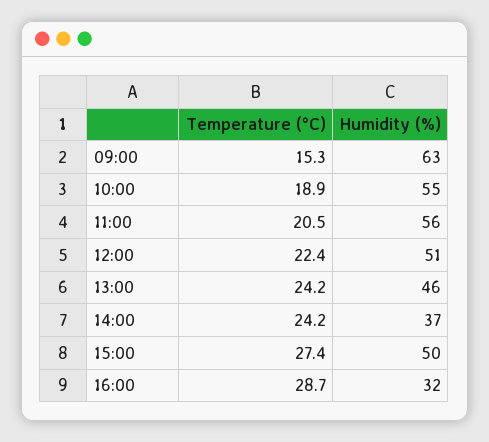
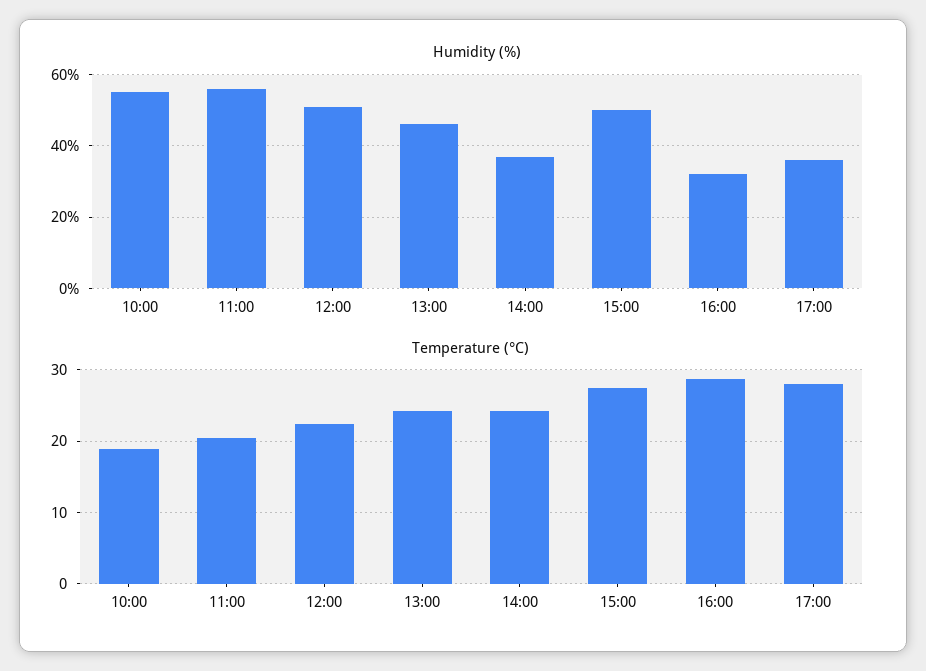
Temperature (°C), 09:00: 15.3 -> none
Humidity (%), 09:00: 63 -> none
Humidity (%), 17:00: none -> 35
Temperature (°C), 17:00: none -> 28

